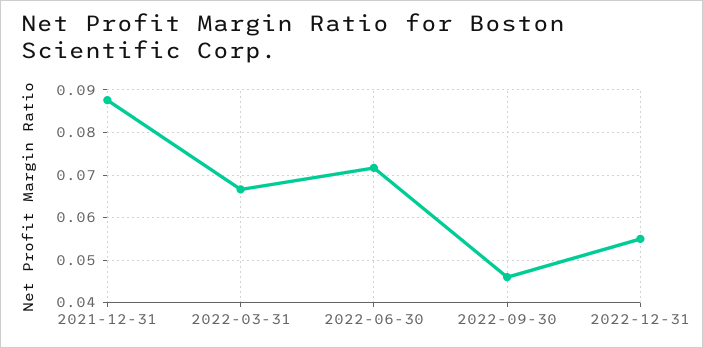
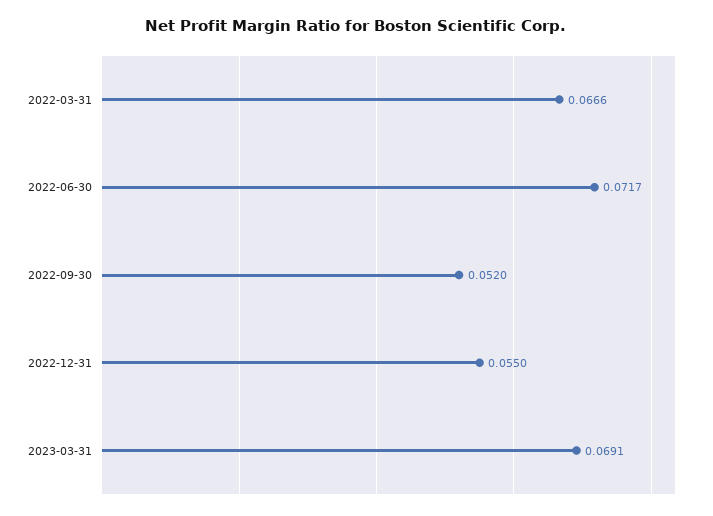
2021-12-31: 0.088 -> none
2022-09-30: 0.046 -> 0.052
2023-03-31: none -> 0.0691

